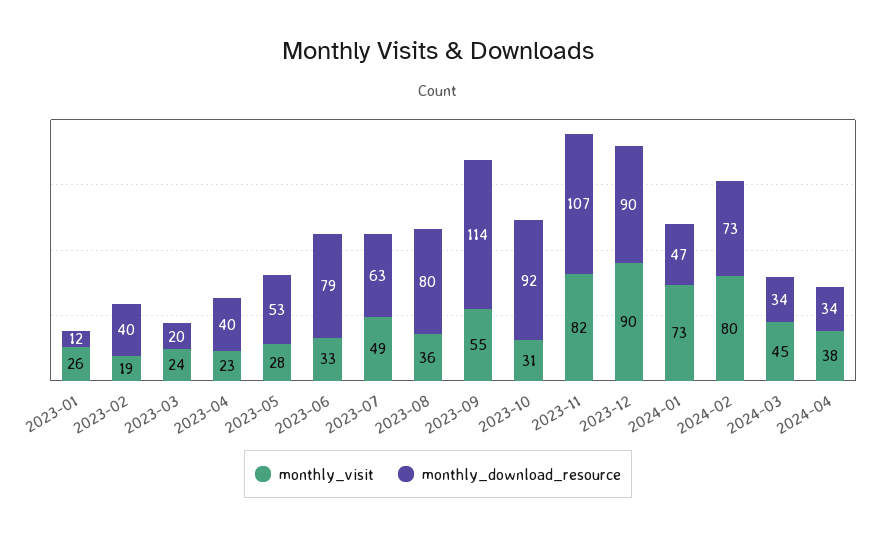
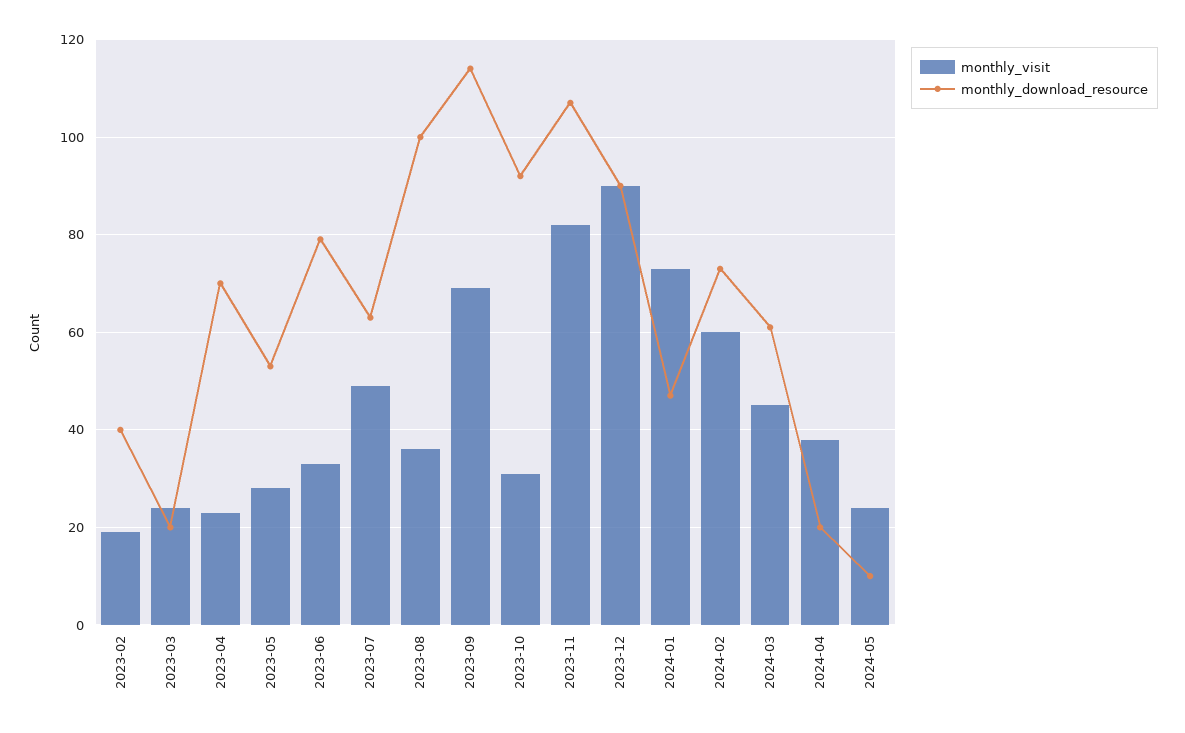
monthly_visit, 2023-01: 26 -> none
monthly_download_resource, 2023-01: 12 -> none
monthly_download_resource, 2023-04: 40 -> 70
monthly_download_resource, 2023-08: 80 -> 100
monthly_visit, 2023-09: 55 -> 70
monthly_visit, 2024-02: 80 -> 60
monthly_download_resource, 2024-03: 34 -> 60
monthly_download_resource, 2024-04: 34 -> 20
monthly_visit, 2024-05: none -> 25
monthly_download_resource, 2024-05: none -> 10

